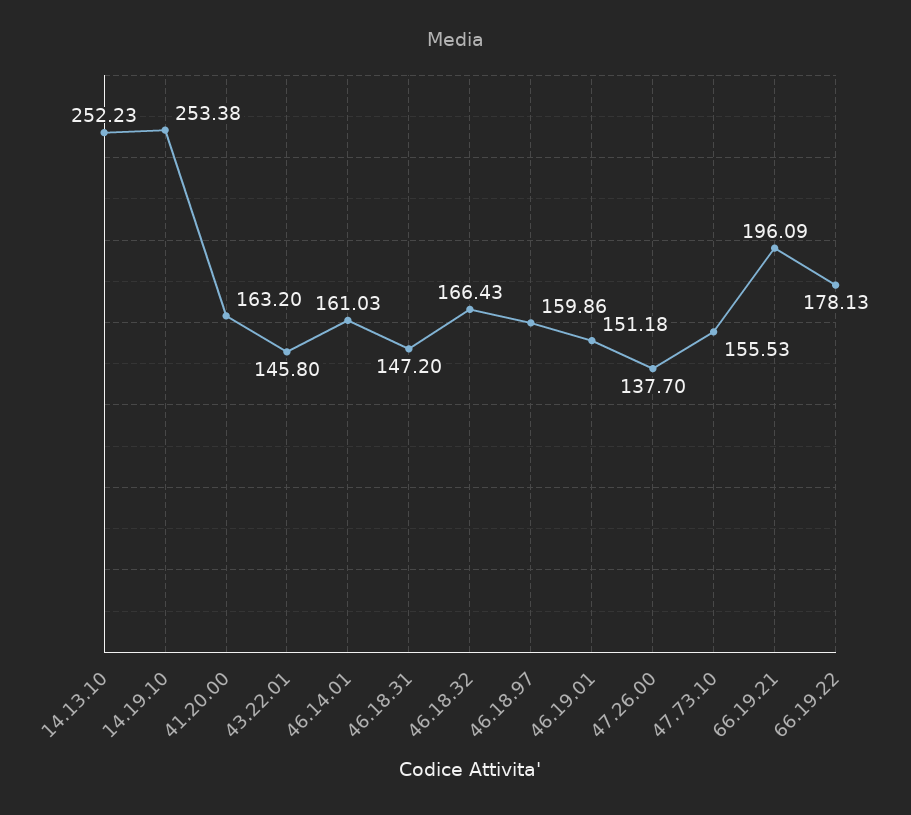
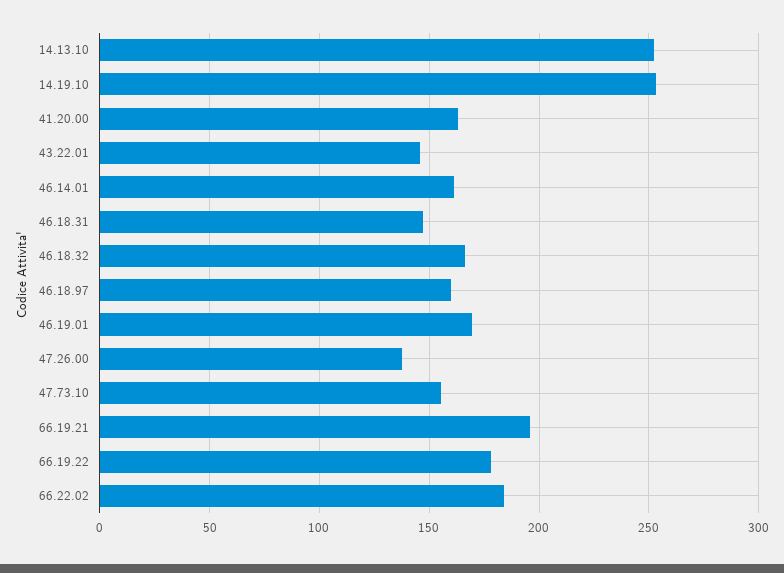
46.19.01: 151.18 -> 170
66.22.02: none -> 185

